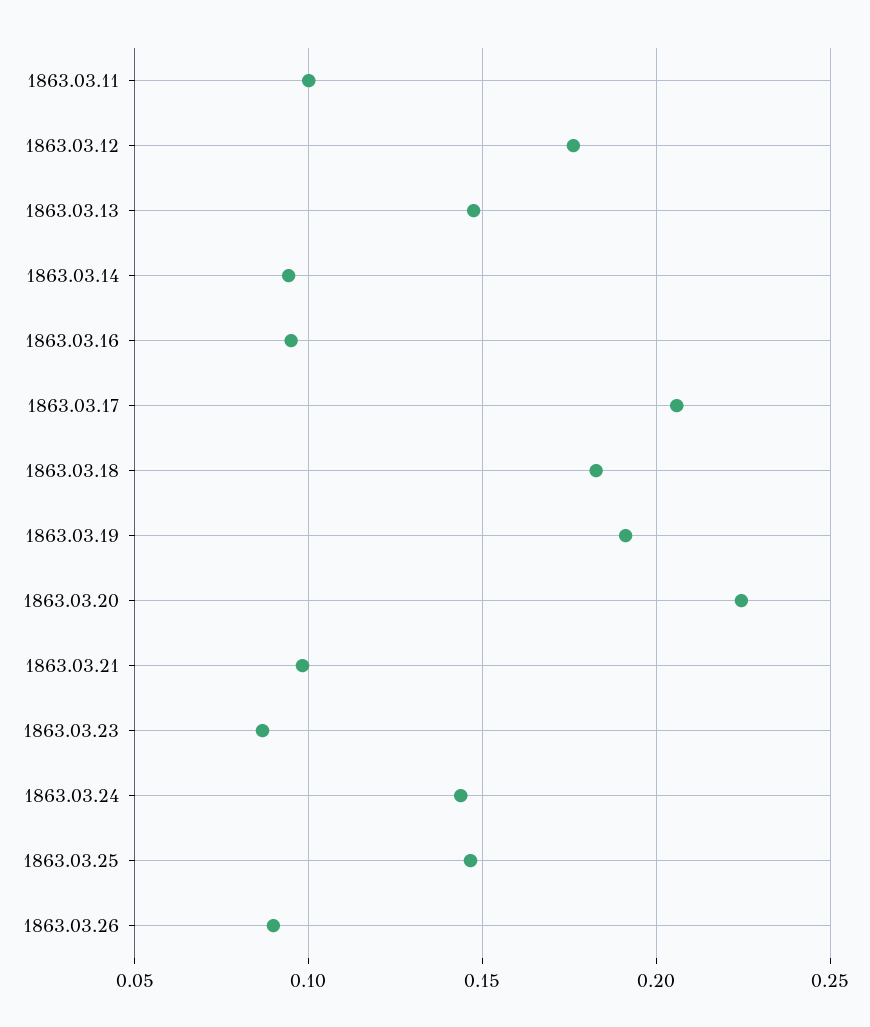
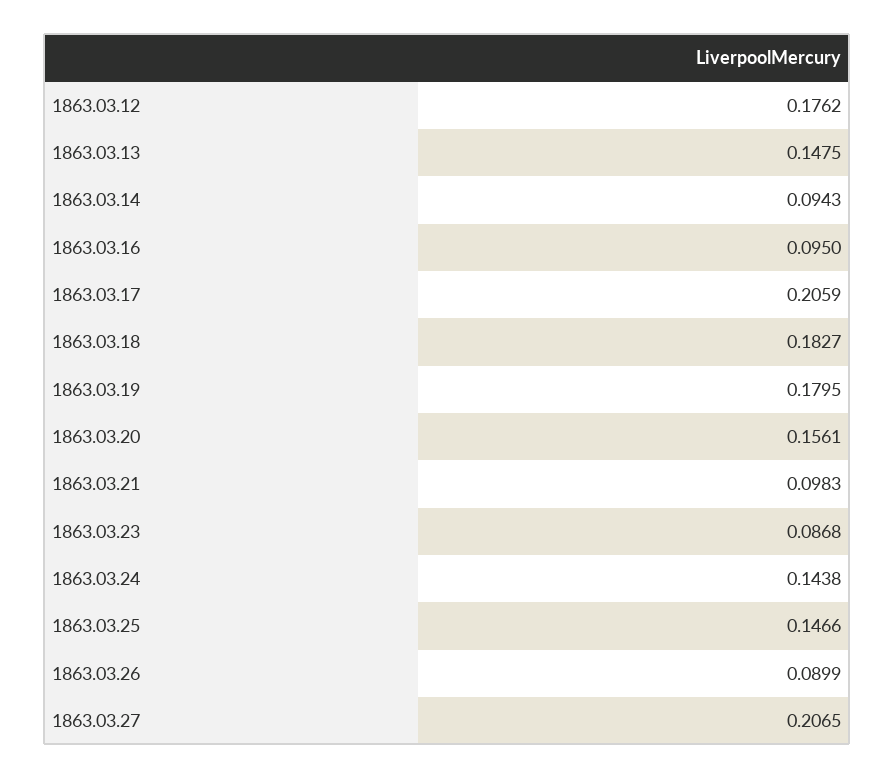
1863.03.11: 0.1 -> none
1863.03.19: 0.19 -> 0.1795
1863.03.20: 0.225 -> 0.1561
1863.03.27: none -> 0.2065

